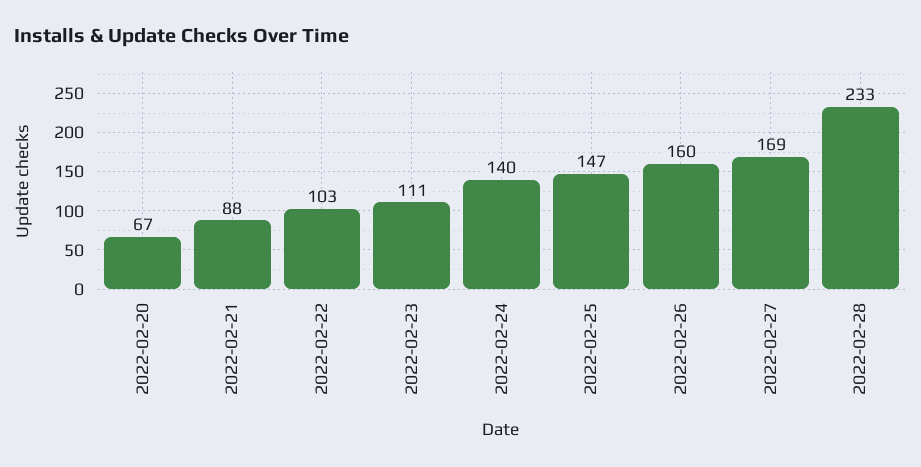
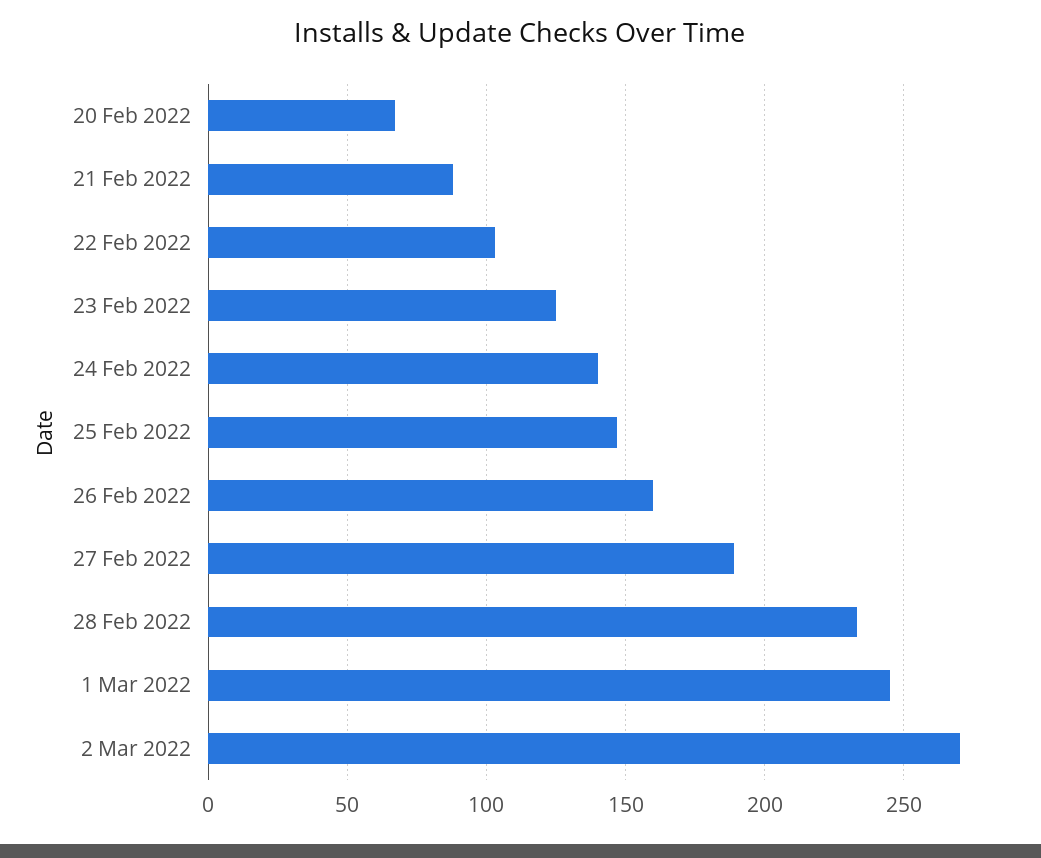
2022-02-23: 111 -> 125
2022-02-27: 169 -> 190
1 Mar 2022: none -> 245
2 Mar 2022: none -> 270

